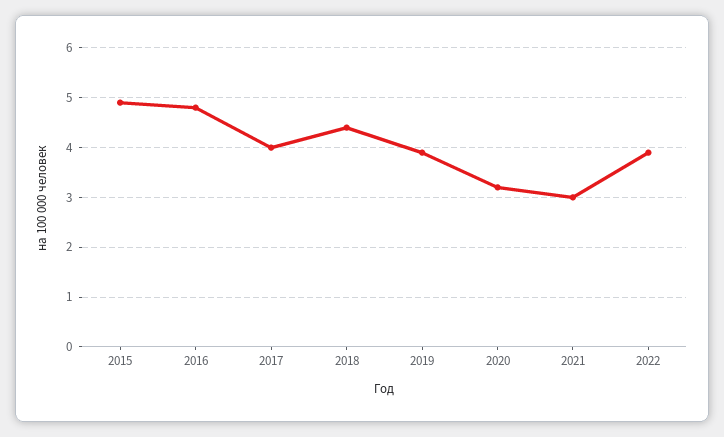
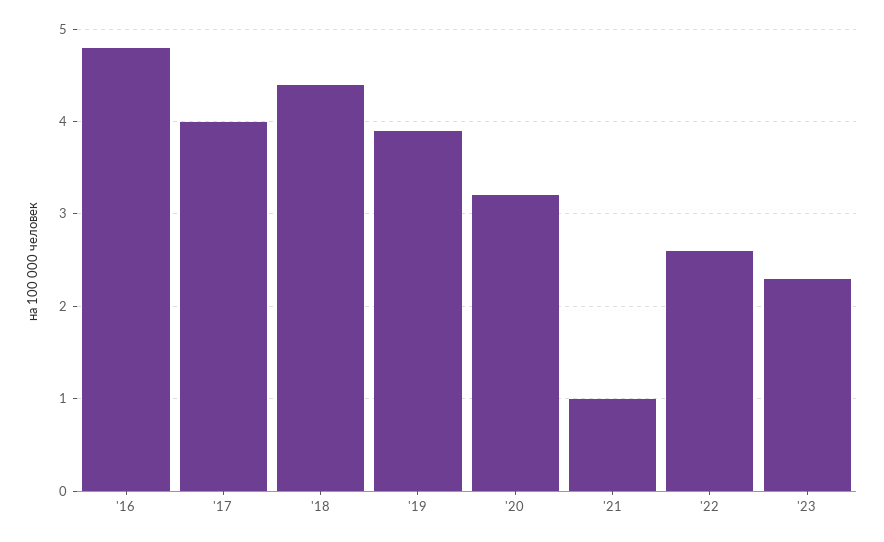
2015: 5 -> none
2021: 3 -> 1
2022: 4 -> 2.6
'23: none -> 2.3

